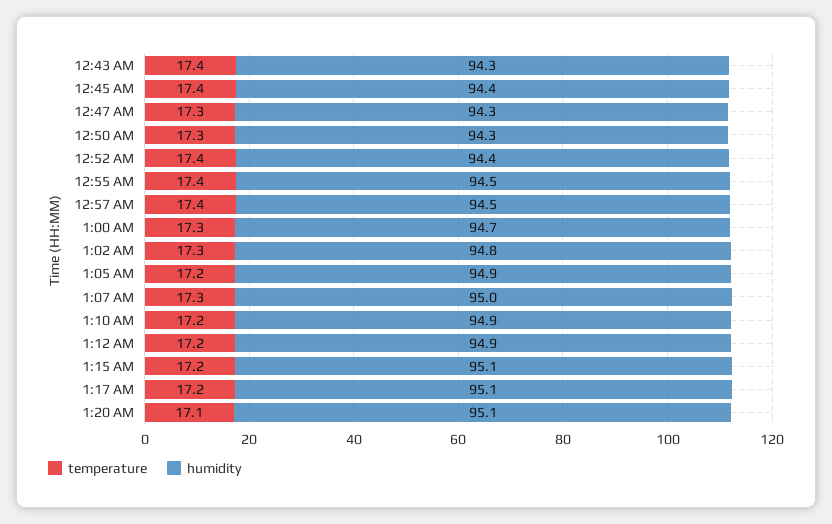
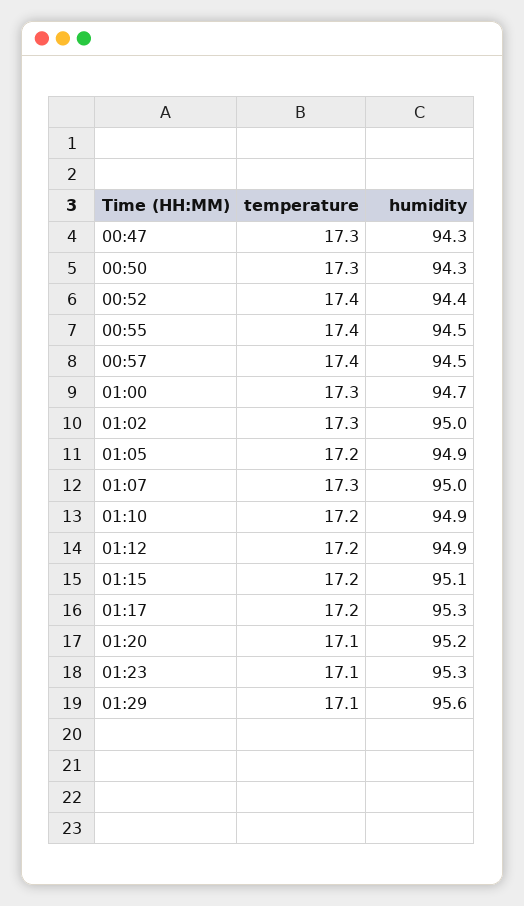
temperature, 12:43 AM: 17.4 -> none
humidity, 12:43 AM: 94.3 -> none
temperature, 12:45 AM: 17.4 -> none
humidity, 12:45 AM: 94.4 -> none
humidity, 1:02 AM: 94.8 -> 95
humidity, 1:17 AM: 95.1 -> 95.3
humidity, 1:20 AM: 95.1 -> 95.2
temperature, 01:23: none -> 17.1
humidity, 01:23: none -> 95.3
temperature, 01:29: none -> 17.1
humidity, 01:29: none -> 95.6

